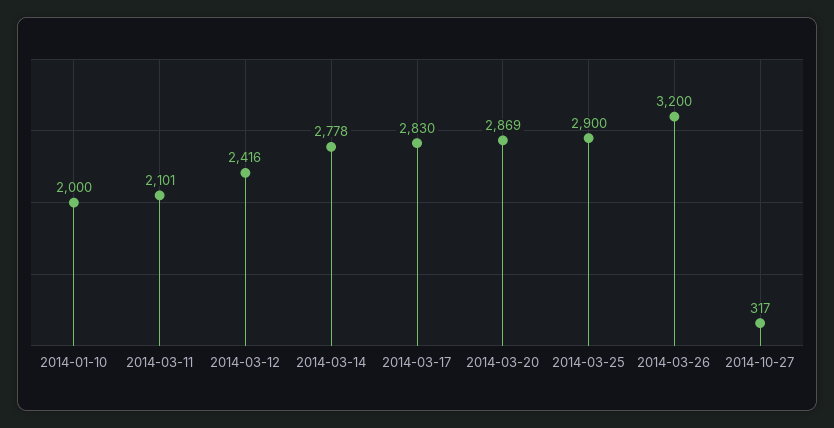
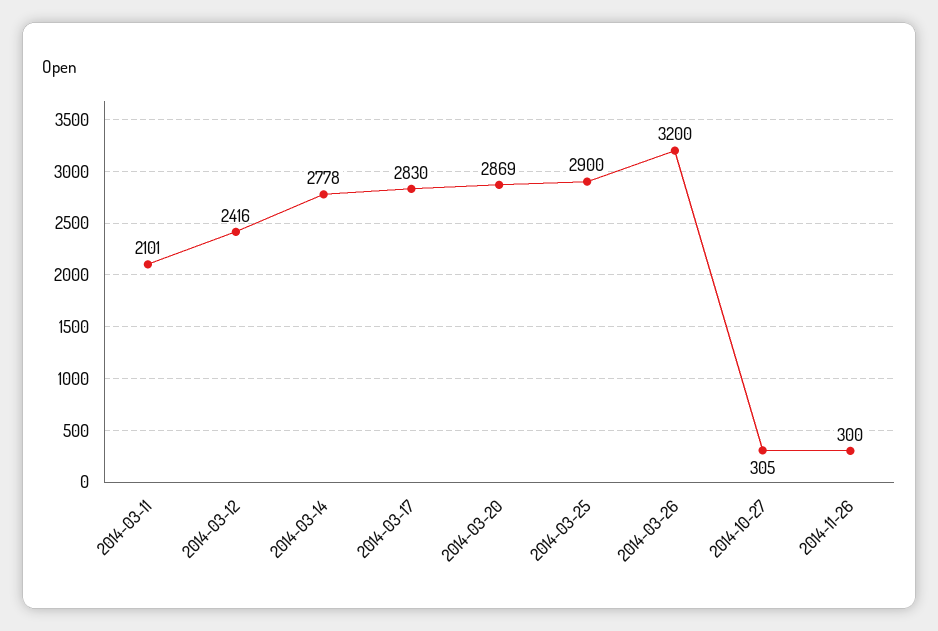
2014-01-10: 2000 -> none
2014-10-27: 317 -> 305
2014-11-26: none -> 300

